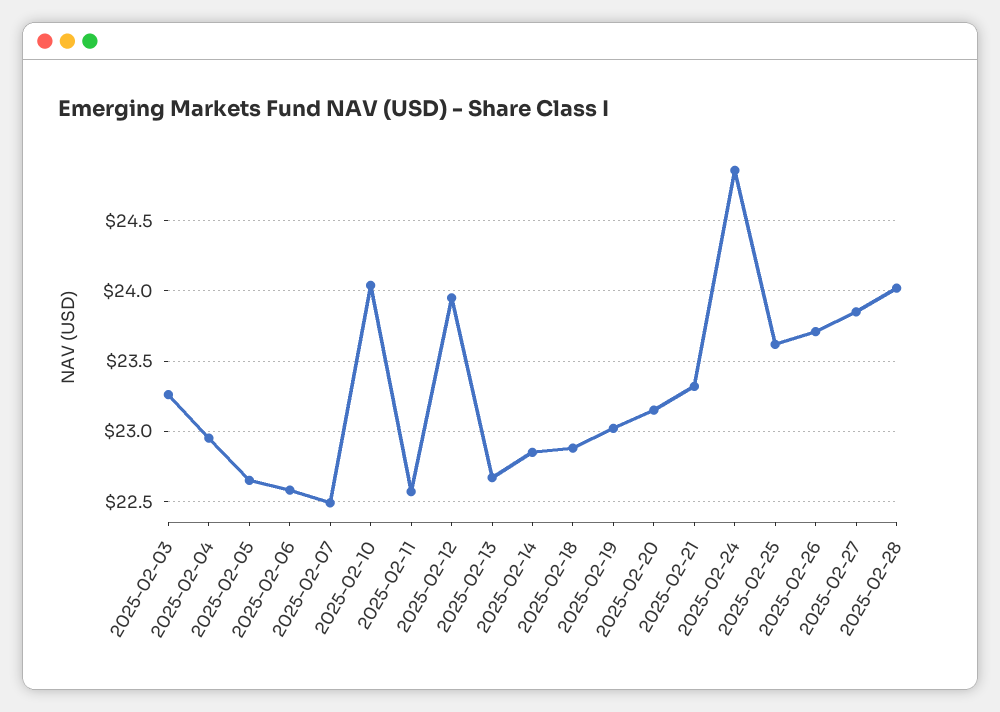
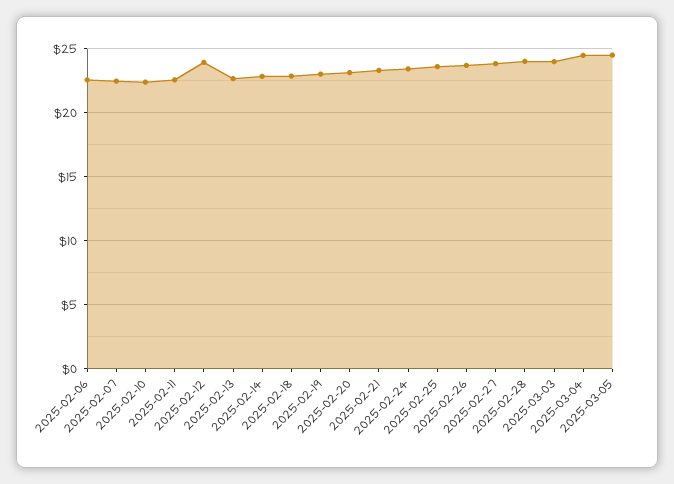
2025-02-03: 23.25 -> none
2025-02-04: 22.95 -> none
2025-02-05: 22.65 -> none
2025-02-10: 24.05 -> 22.5
2025-02-24: 24.85 -> 23.5
2025-03-03: none -> 24
2025-03-04: none -> 24.5
2025-03-05: none -> 24.5

